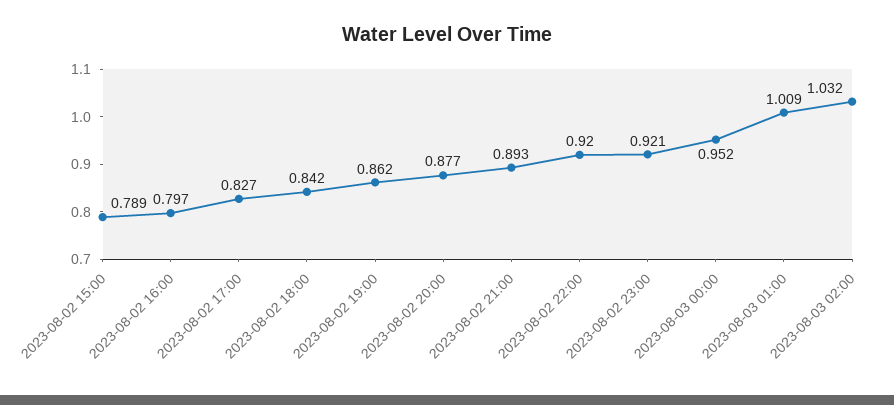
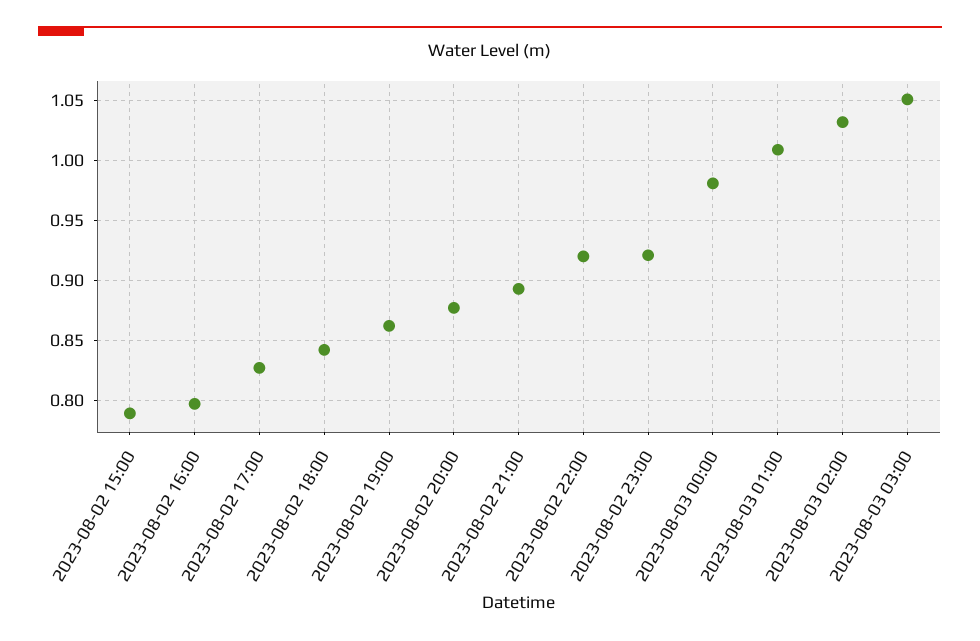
2023-08-03 00:00: 0.952 -> 0.98
2023-08-03 03:00: none -> 1.05

